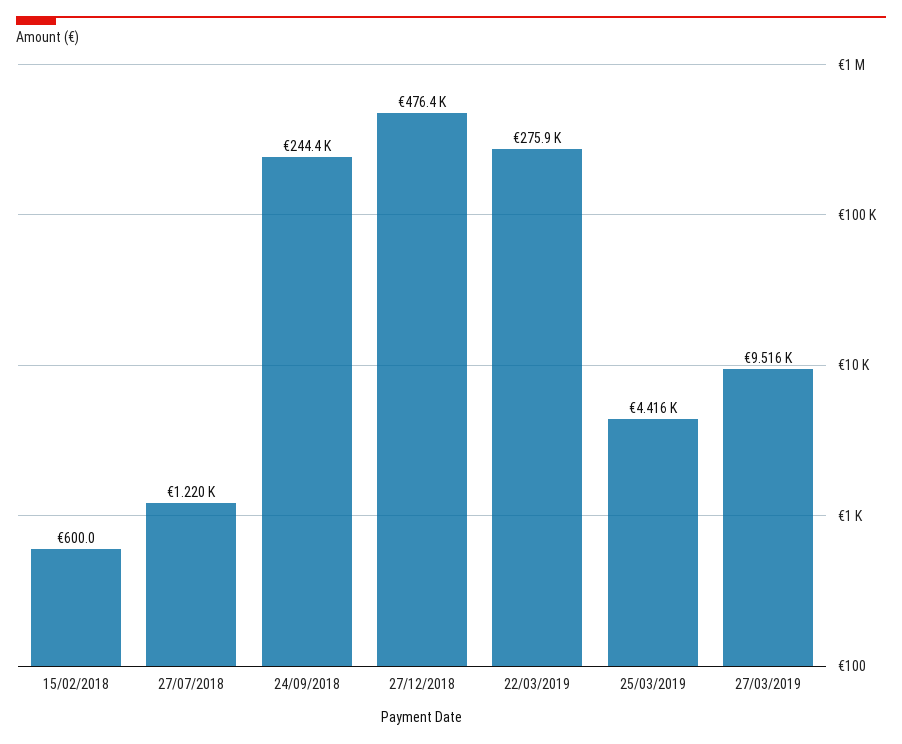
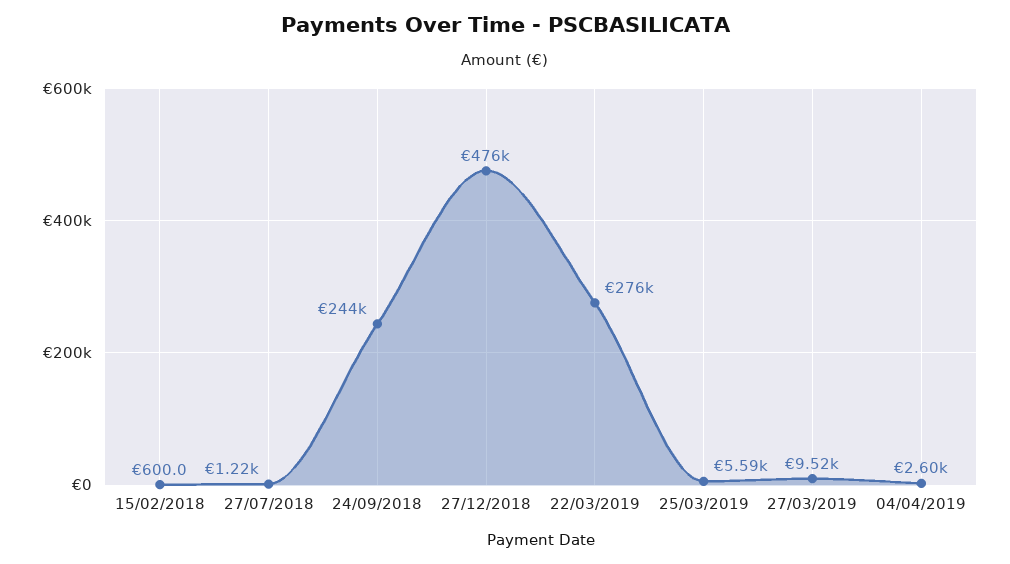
25/03/2019: 4416 -> 5590
04/04/2019: none -> 2600

